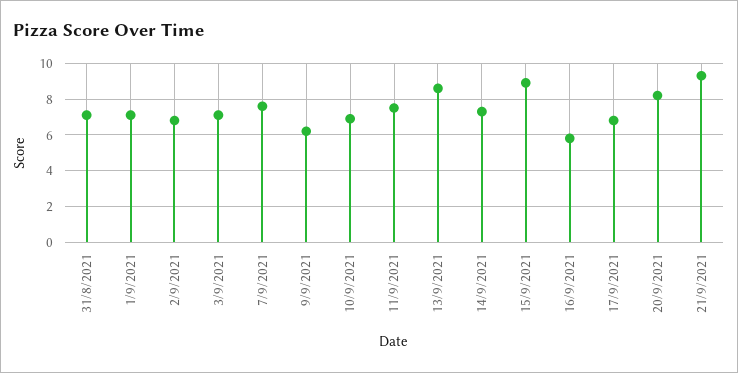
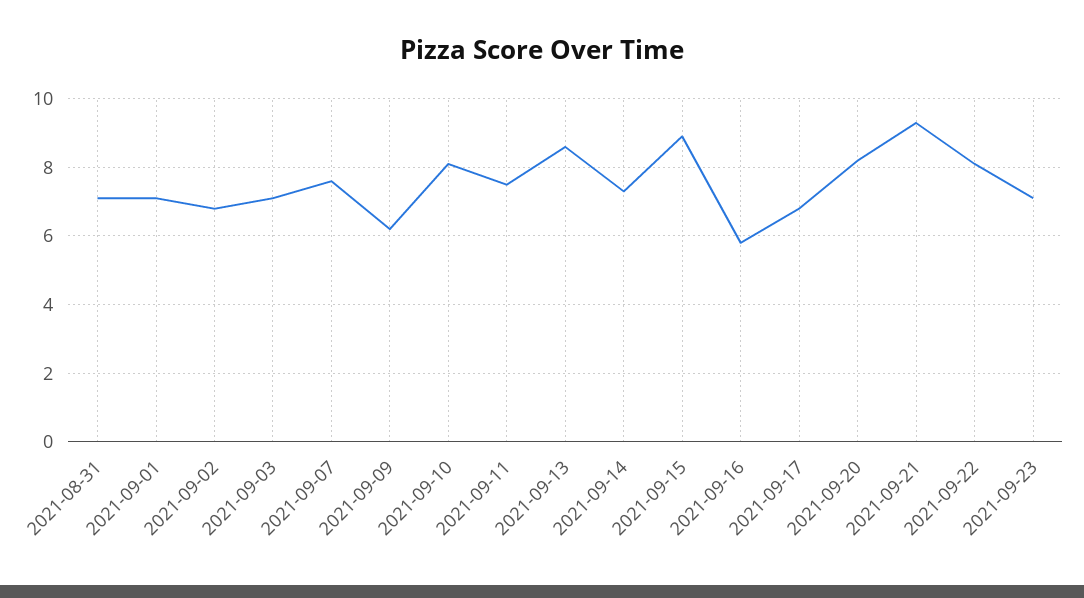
10/9/2021: 7 -> 8
2021-09-22: none -> 8
2021-09-23: none -> 7

